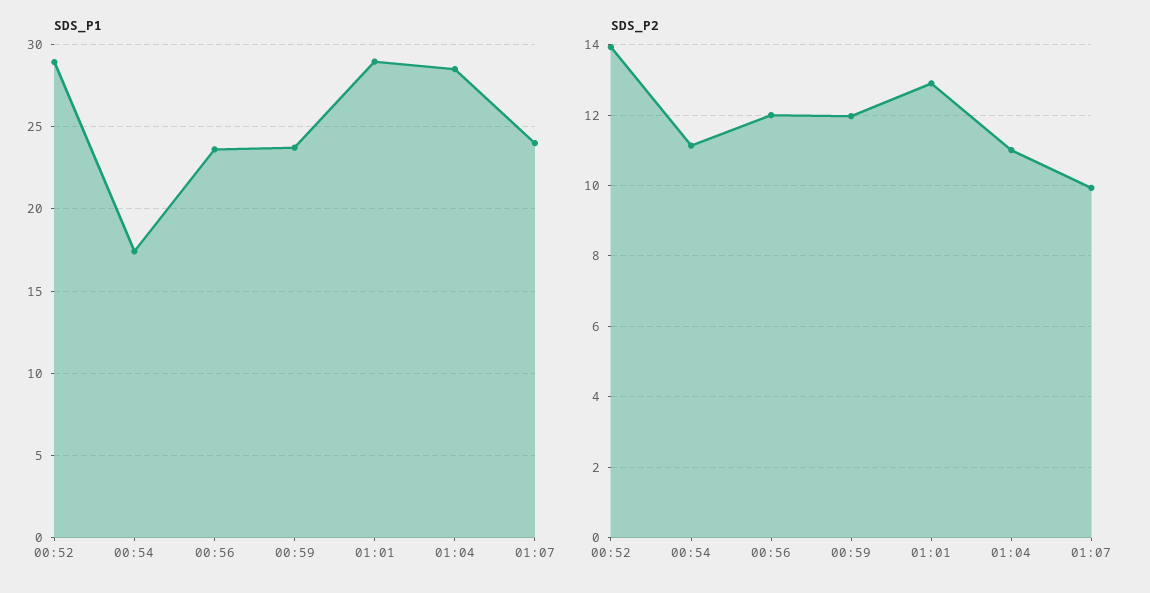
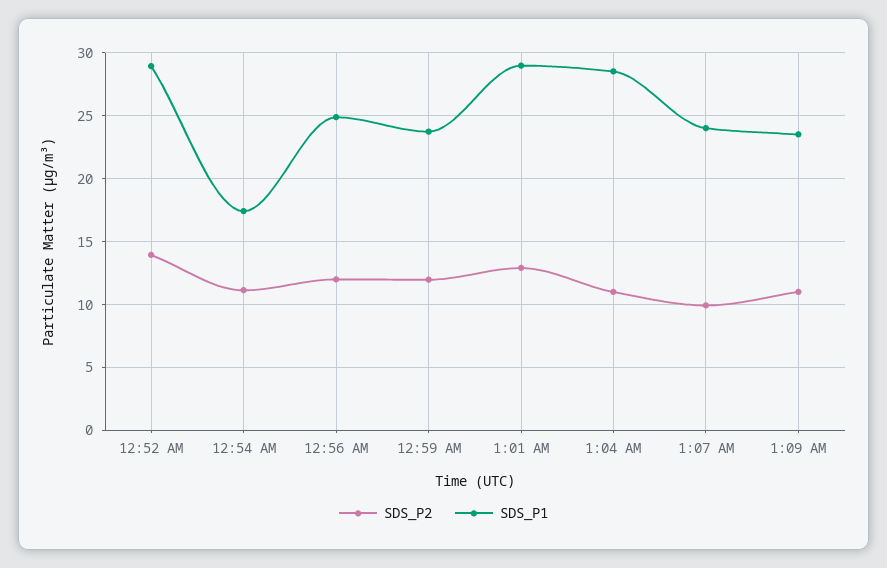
SDS_P1, 00:56: 23.5 -> 25
SDS_P2, 1:09 AM: none -> 11
SDS_P1, 1:09 AM: none -> 23.5

